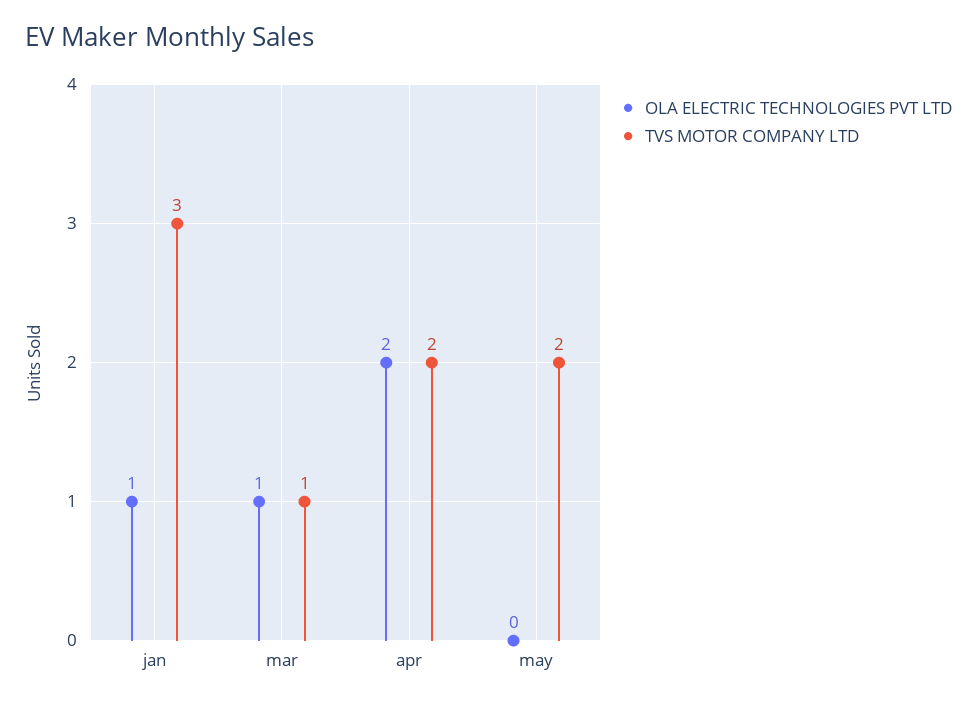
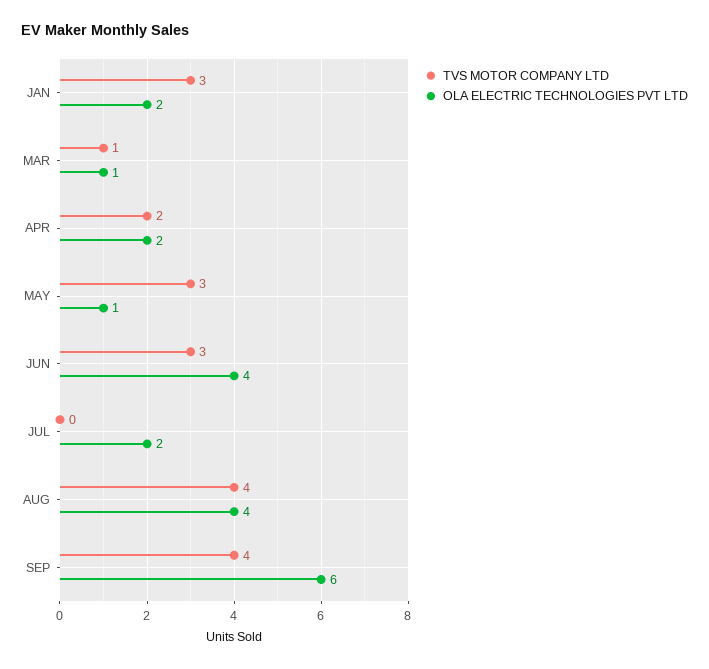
OLA ELECTRIC TECHNOLOGIES PVT LTD, jan: 1 -> 2
OLA ELECTRIC TECHNOLOGIES PVT LTD, may: 0 -> 1
TVS MOTOR COMPANY LTD, may: 2 -> 3
TVS MOTOR COMPANY LTD, JUN: none -> 3
OLA ELECTRIC TECHNOLOGIES PVT LTD, JUN: none -> 4
TVS MOTOR COMPANY LTD, JUL: none -> 0
OLA ELECTRIC TECHNOLOGIES PVT LTD, JUL: none -> 2
TVS MOTOR COMPANY LTD, AUG: none -> 4
OLA ELECTRIC TECHNOLOGIES PVT LTD, AUG: none -> 4
TVS MOTOR COMPANY LTD, SEP: none -> 4
OLA ELECTRIC TECHNOLOGIES PVT LTD, SEP: none -> 6

